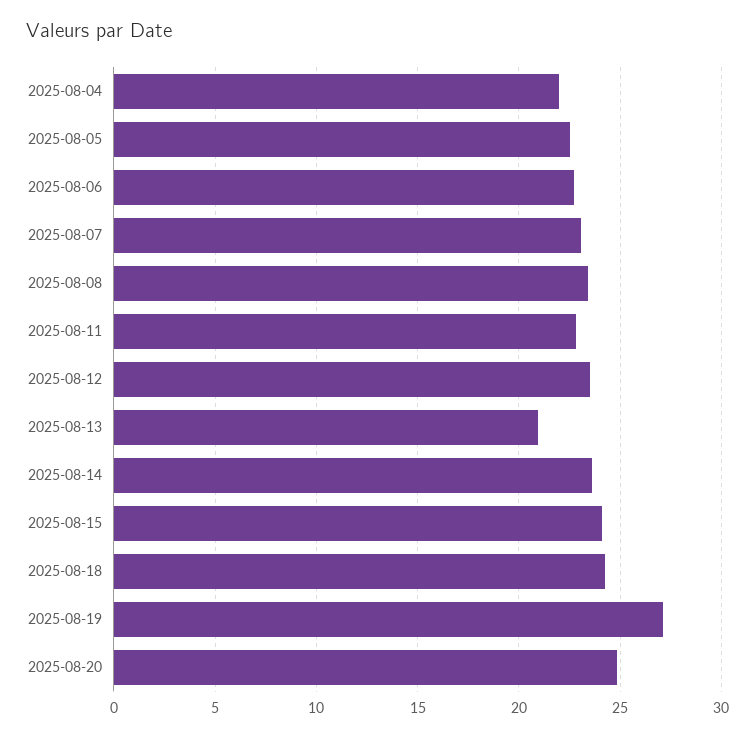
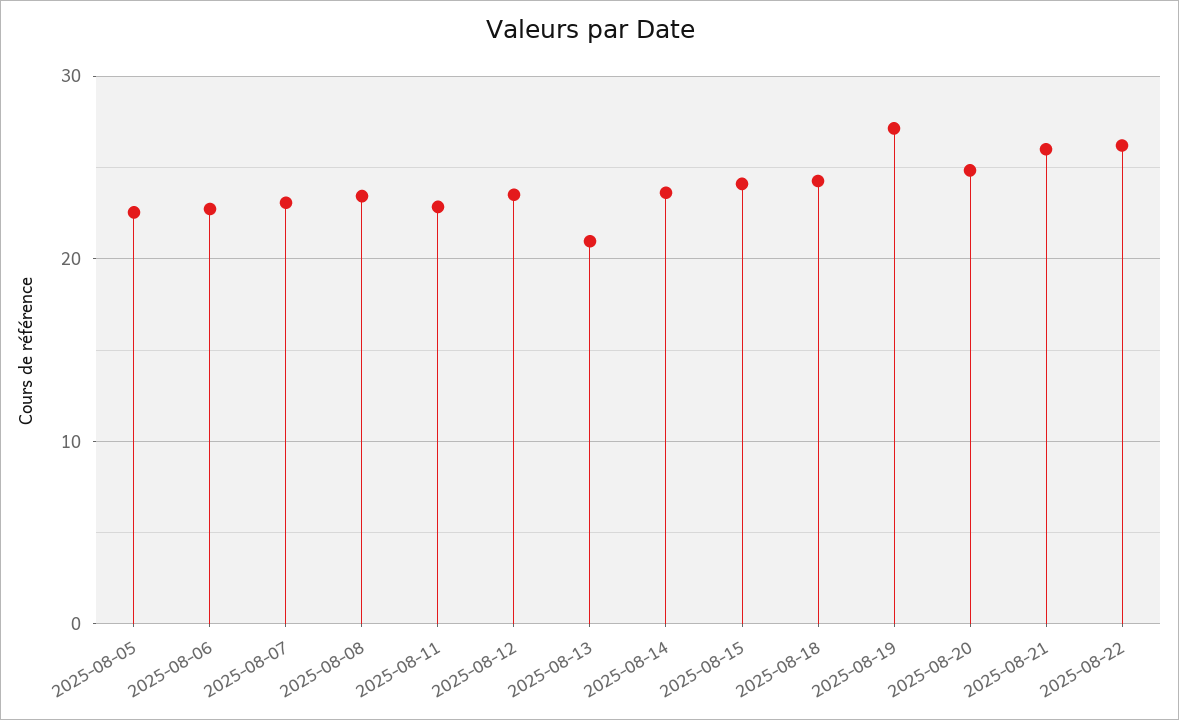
2025-08-04: 22 -> none
2025-08-21: none -> 26
2025-08-22: none -> 26

